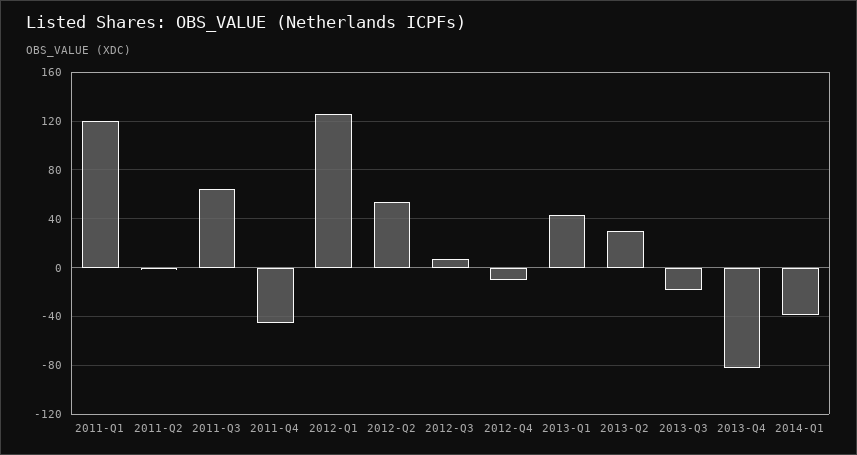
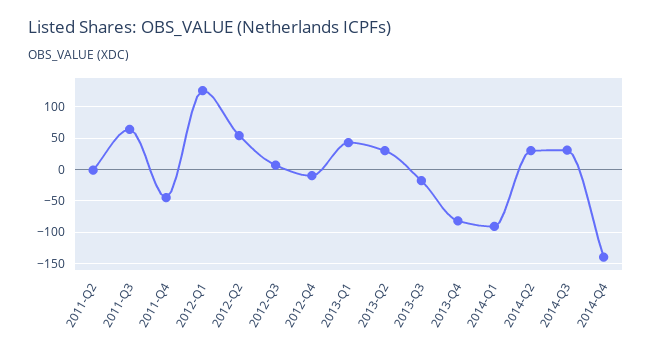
2011-Q1: 120 -> none
2014-Q1: -40 -> -90
2014-Q2: none -> 30
2014-Q3: none -> 30
2014-Q4: none -> -140

